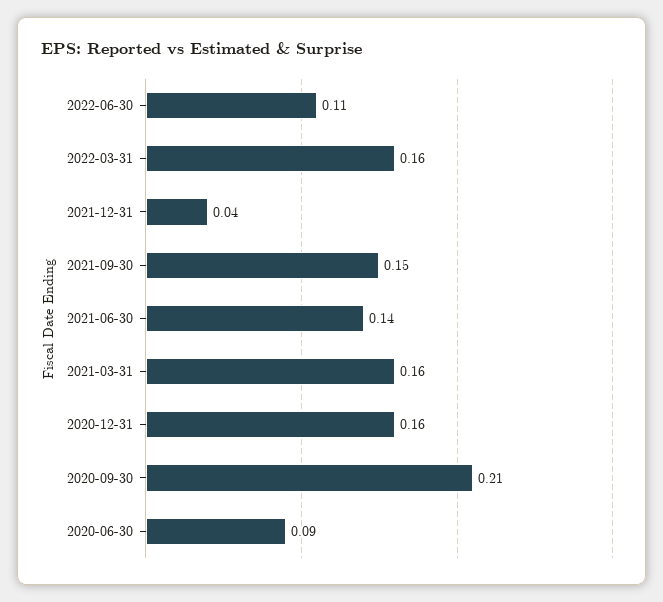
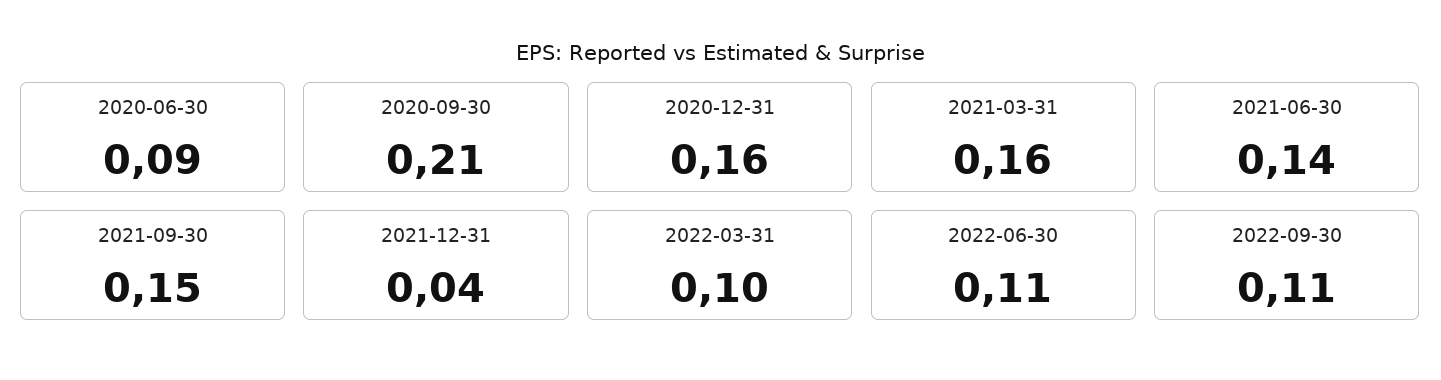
2022-03-31: 0.16 -> 0.1
2022-09-30: none -> 0.11

